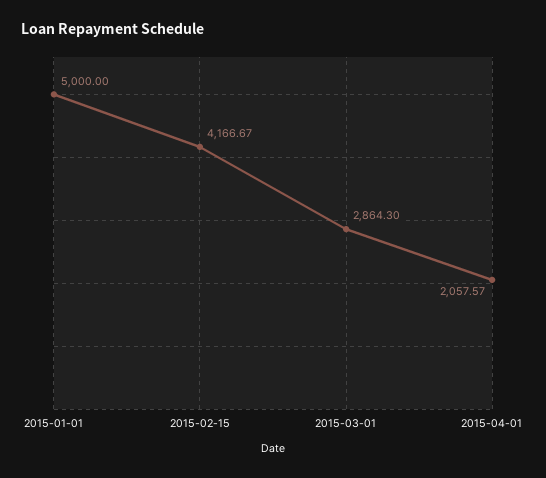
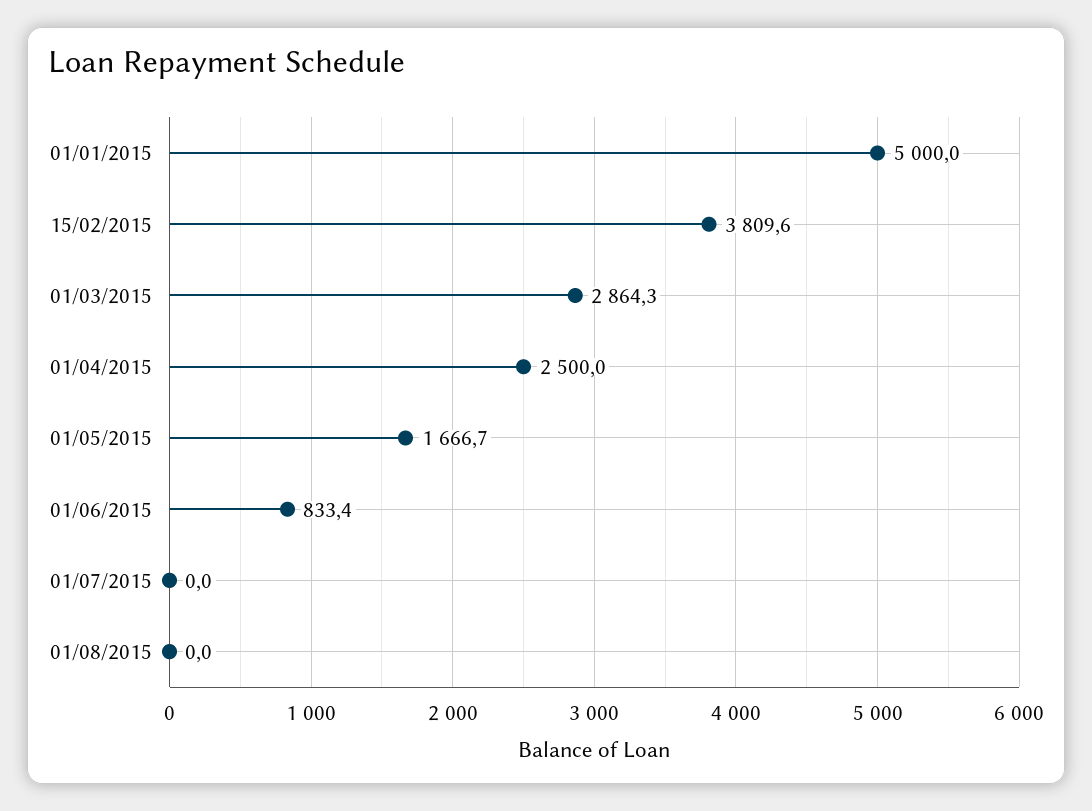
2015-02-15: 4166.67 -> 3809.6
2015-04-01: 2057.57 -> 2500
01/05/2015: none -> 1666.7
01/06/2015: none -> 833.4
01/07/2015: none -> 0
01/08/2015: none -> 0

